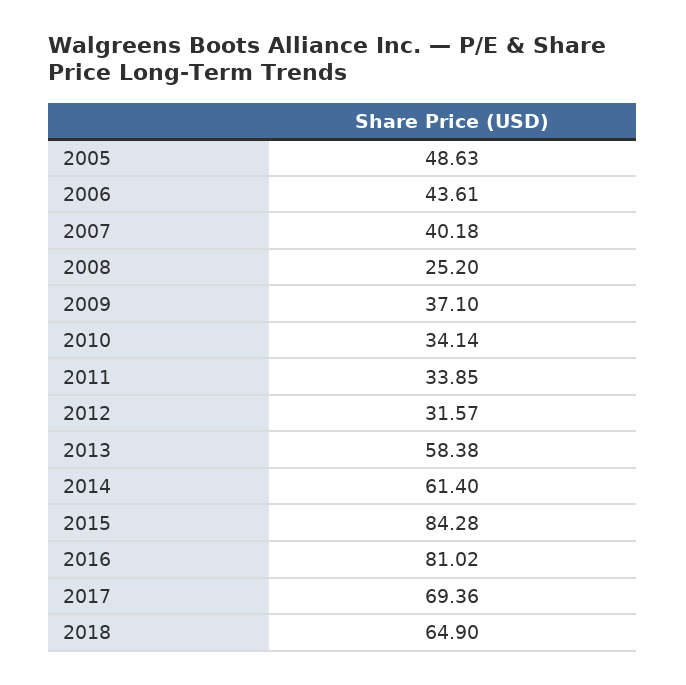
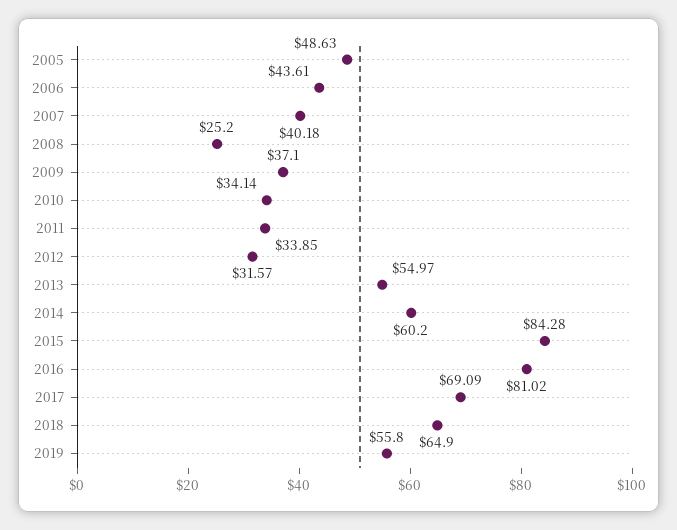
2013: 58.38 -> 54.97
2014: 61.4 -> 60.2
2017: 69.36 -> 69.09
2019: none -> 55.8

